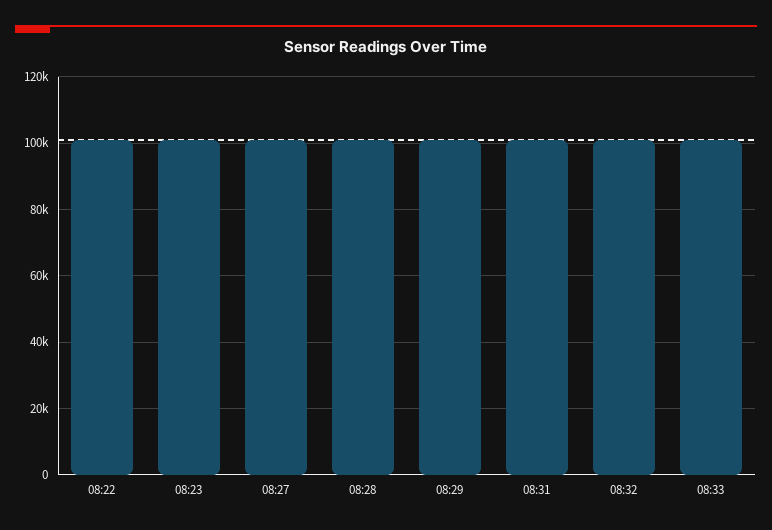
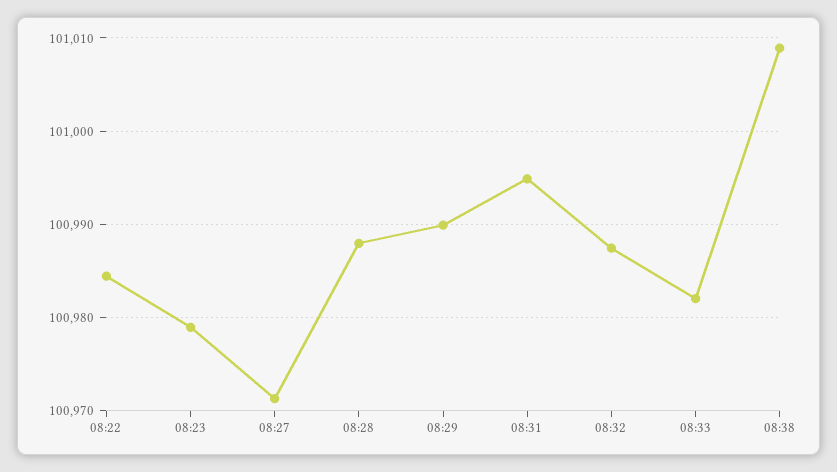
08:38: none -> 101009

